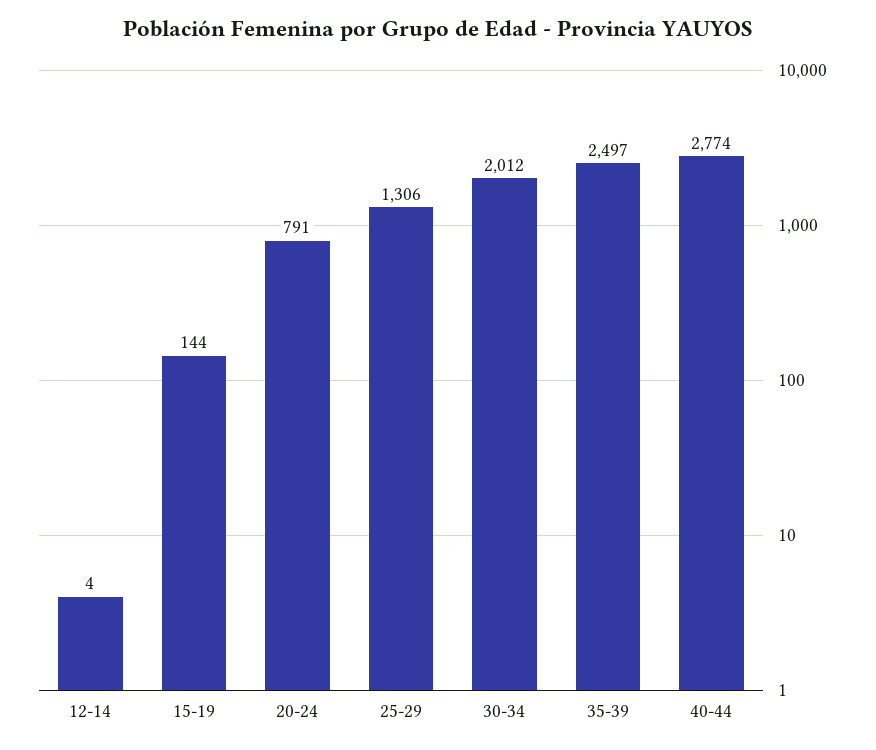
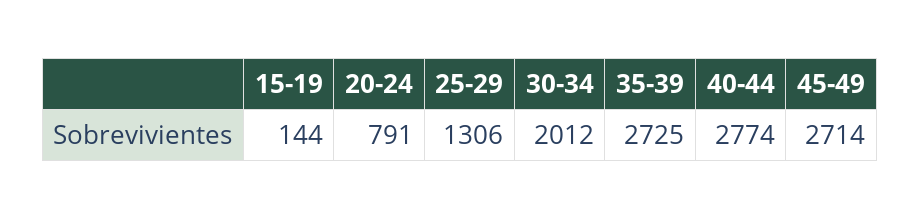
12-14: 4 -> none
35-39: 2497 -> 2725
45-49: none -> 2714

